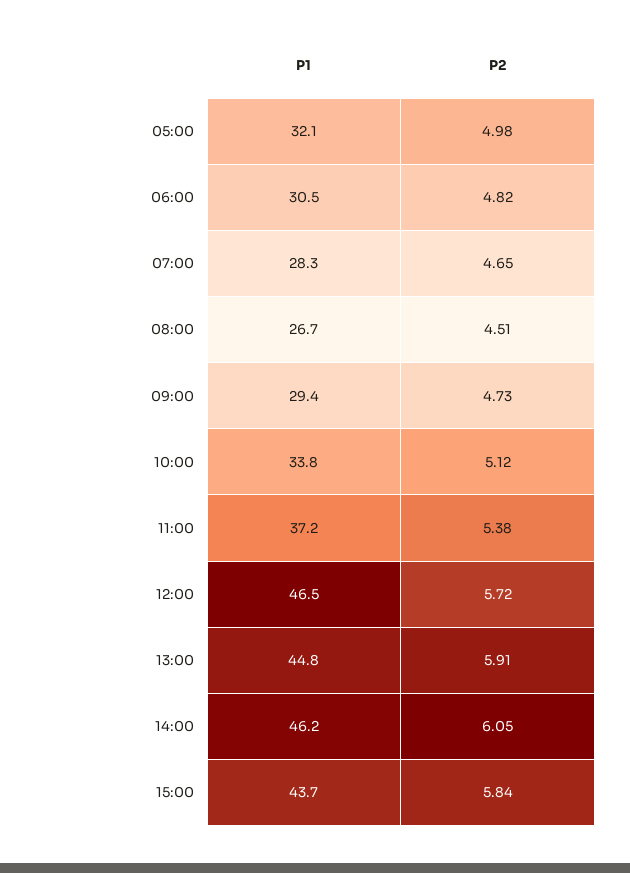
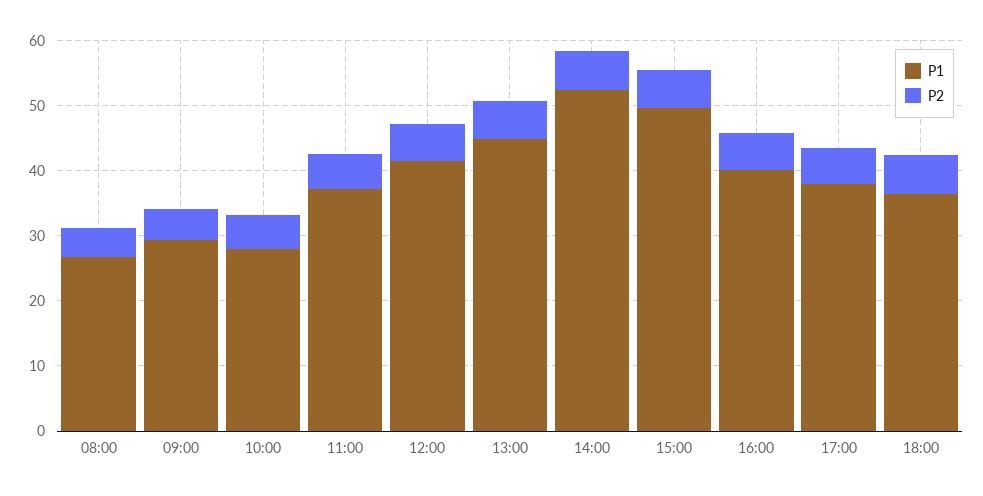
P1, 05:00: 32.1 -> none
P2, 05:00: 4.98 -> none
P1, 06:00: 30.5 -> none
P2, 06:00: 4.82 -> none
P1, 07:00: 28.3 -> none
P2, 07:00: 4.65 -> none
P1, 10:00: 33.8 -> 28
P1, 12:00: 46.5 -> 42
P1, 14:00: 46.2 -> 52
P1, 15:00: 43.7 -> 50
P1, 16:00: none -> 40
P2, 16:00: none -> 6
P1, 17:00: none -> 38
P2, 17:00: none -> 6
P1, 18:00: none -> 36
P2, 18:00: none -> 6

